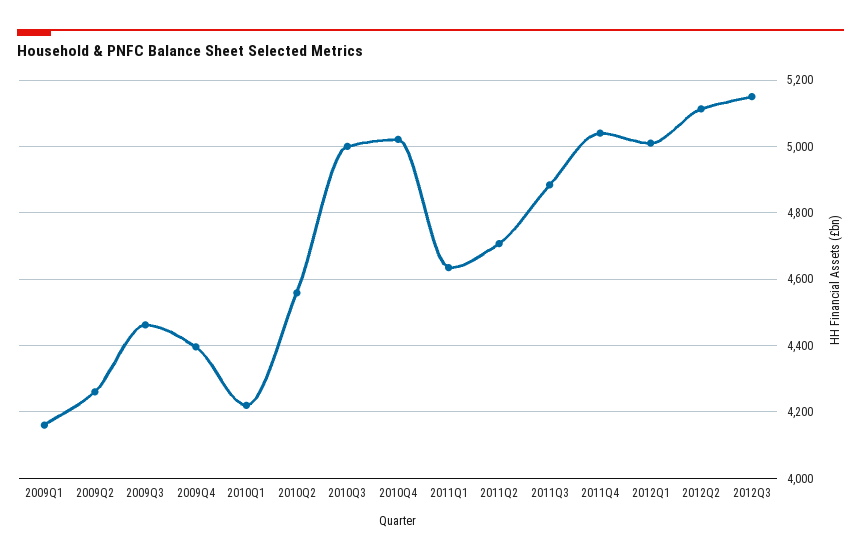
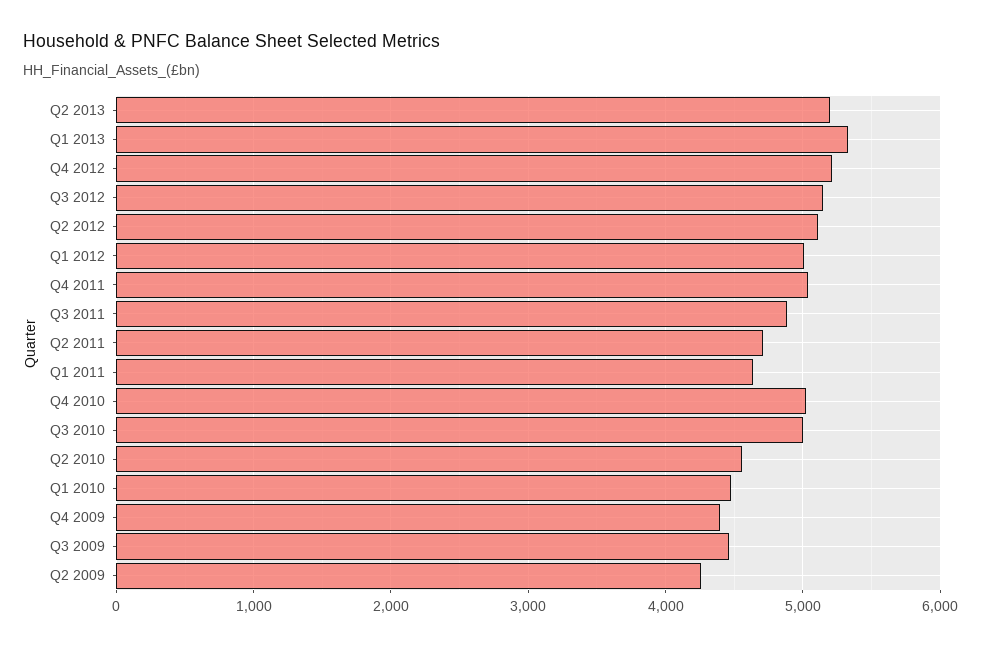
2009Q1: 4160 -> none
2010Q1: 4220 -> 4500
Q2 2013: none -> 5200
Q1 2013: none -> 5300
Q4 2012: none -> 5200

